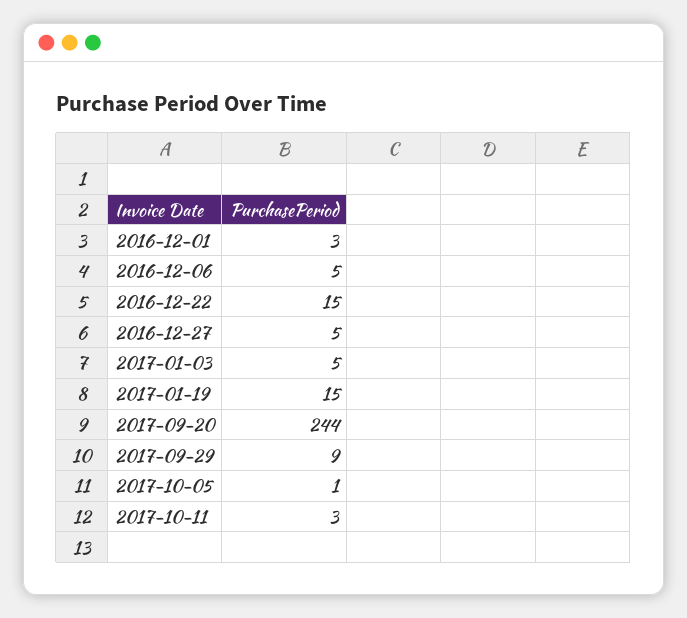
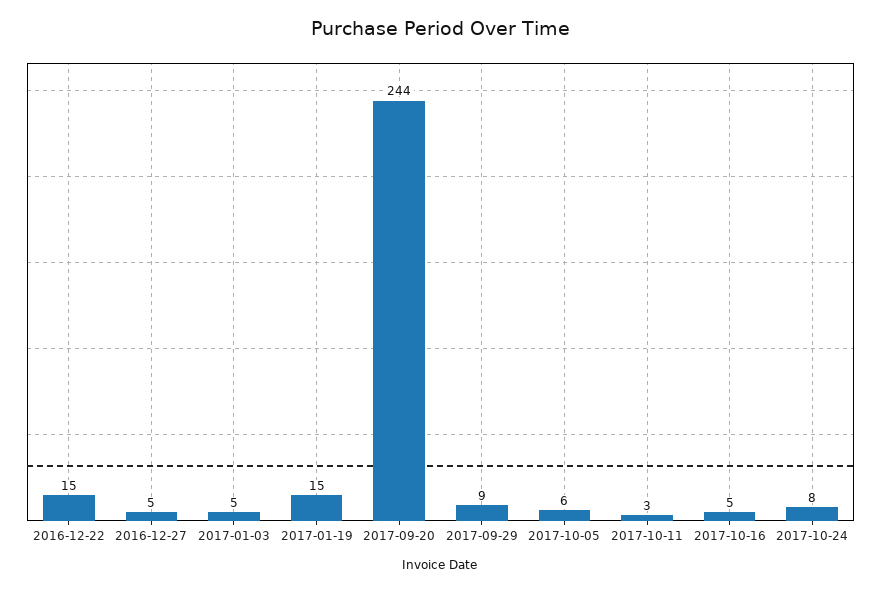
2016-12-01: 3 -> none
2016-12-06: 5 -> none
2017-10-05: 1 -> 6
2017-10-16: none -> 5
2017-10-24: none -> 8

